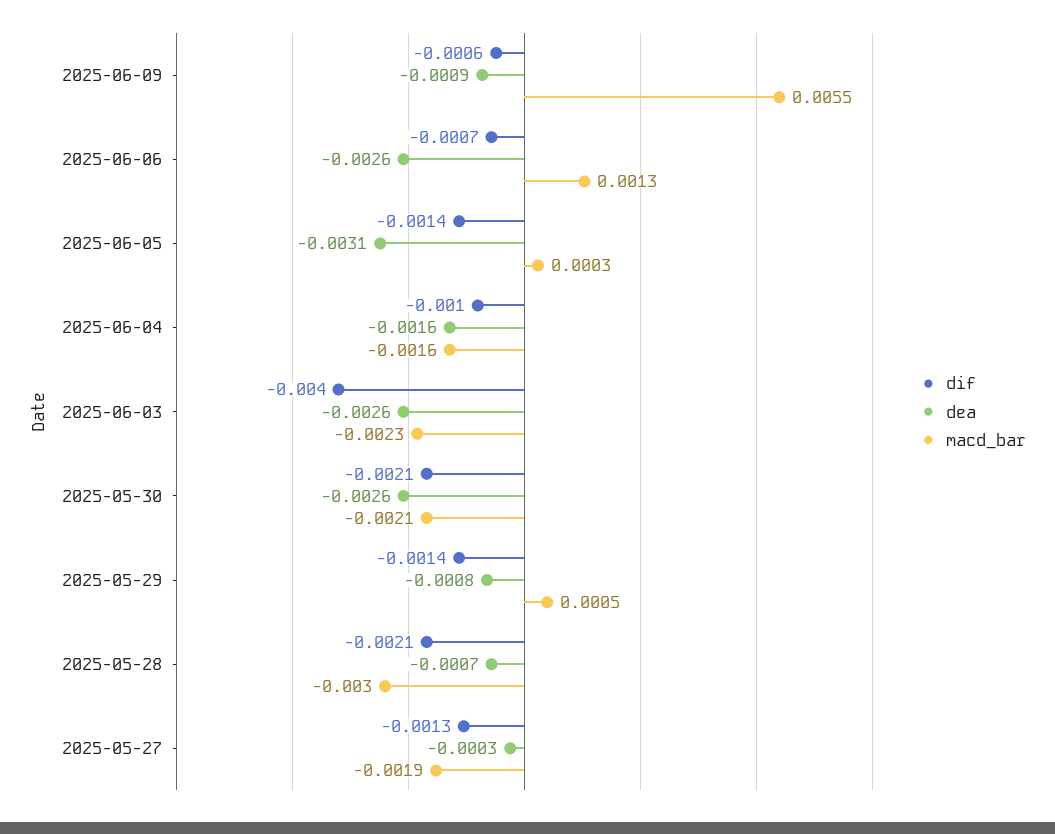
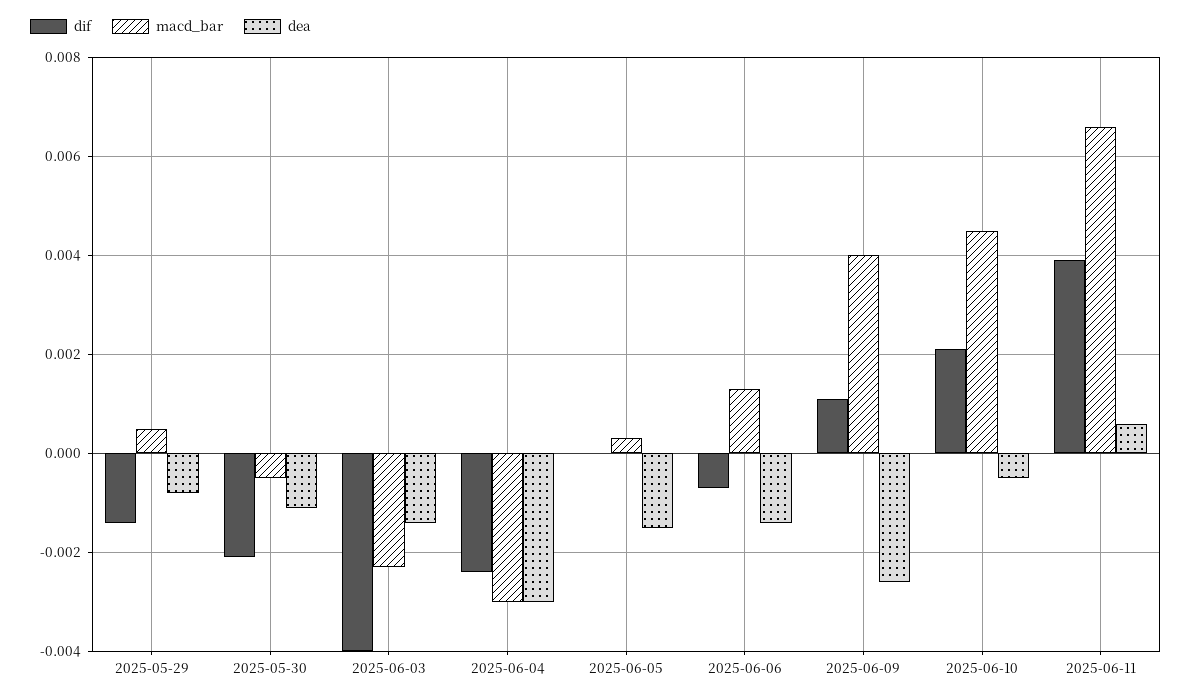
dif, 2025-06-09: -0.0006 -> 0.001
dea, 2025-06-09: -0.0009 -> -0.0025
macd_bar, 2025-06-09: 0.0055 -> 0.004
dea, 2025-06-06: -0.0026 -> -0.0015
dif, 2025-06-05: -0.0014 -> 0
dea, 2025-06-05: -0.0031 -> -0.0015
dif, 2025-06-04: -0.001 -> -0.0025
dea, 2025-06-04: -0.0016 -> -0.003
macd_bar, 2025-06-04: -0.0016 -> -0.003
dea, 2025-06-03: -0.0026 -> -0.0015
dea, 2025-05-30: -0.0026 -> -0.001
macd_bar, 2025-05-30: -0.0021 -> -0.0005
dif, 2025-05-28: -0.0021 -> none
dea, 2025-05-28: -0.0007 -> none
macd_bar, 2025-05-28: -0.003 -> none
dif, 2025-05-27: -0.0013 -> none
dea, 2025-05-27: -0.0003 -> none
macd_bar, 2025-05-27: -0.0019 -> none
dif, 2025-06-10: none -> 0.002
macd_bar, 2025-06-10: none -> 0.0045
dea, 2025-06-10: none -> -0.0005
dif, 2025-06-11: none -> 0.004
macd_bar, 2025-06-11: none -> 0.0065
dea, 2025-06-11: none -> 0.0005

